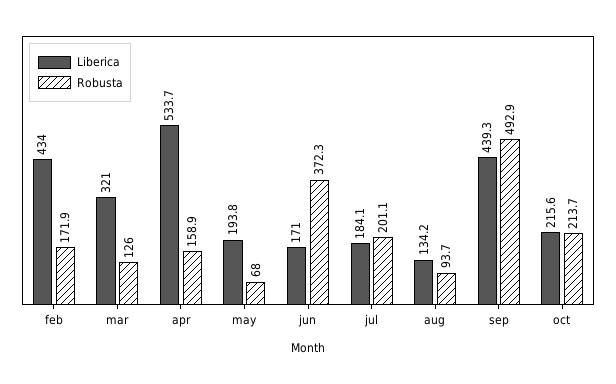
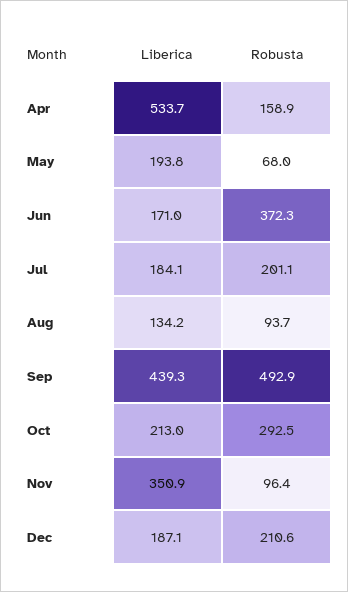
Liberica, feb: 434 -> none
Robusta, feb: 171.9 -> none
Liberica, mar: 321 -> none
Robusta, mar: 126 -> none
Liberica, oct: 215.6 -> 213
Robusta, oct: 213.7 -> 292.5
Liberica, Nov: none -> 350.9
Robusta, Nov: none -> 96.4
Liberica, Dec: none -> 187.1
Robusta, Dec: none -> 210.6

